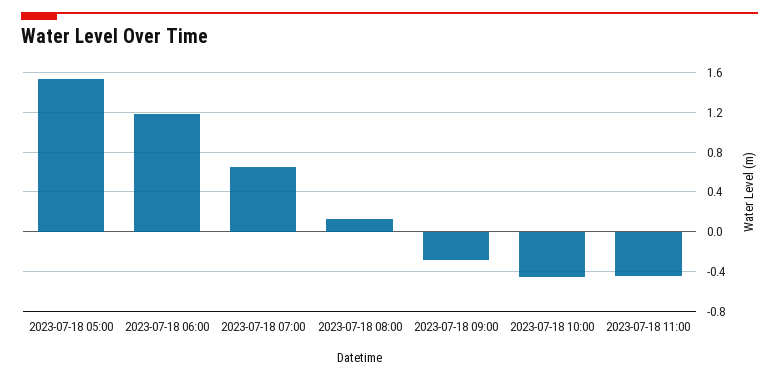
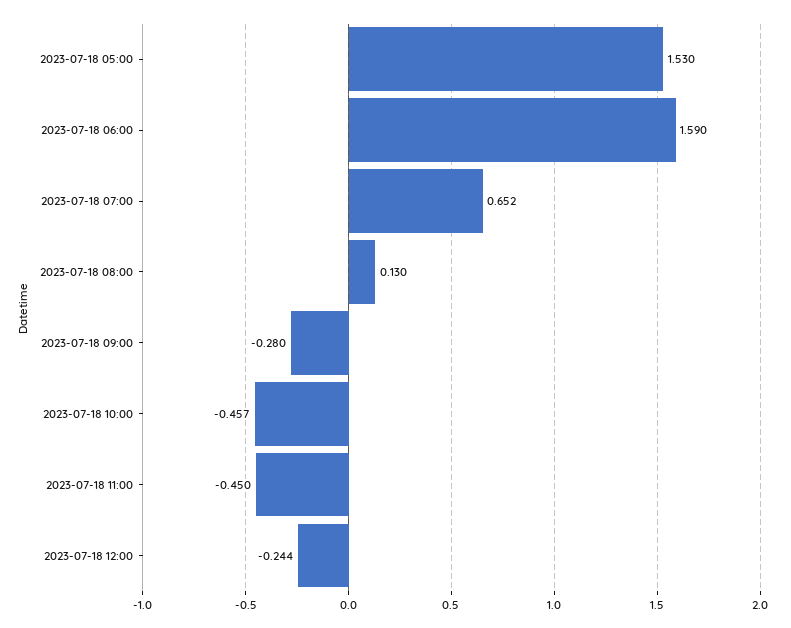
2023-07-18 06:00: 1.2 -> 1.59
2023-07-18 12:00: none -> -0.244

